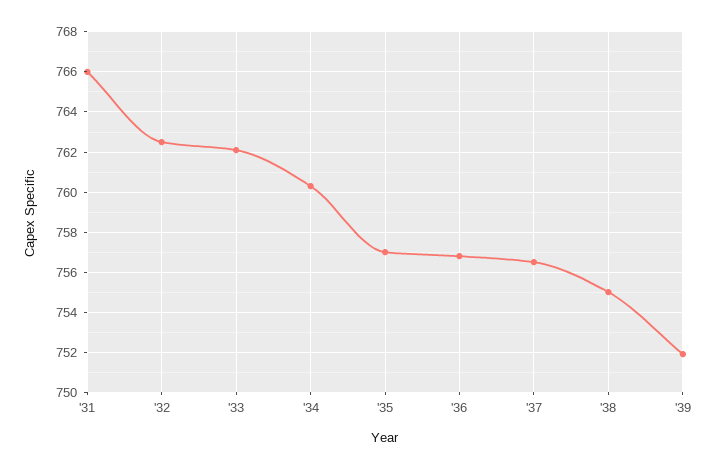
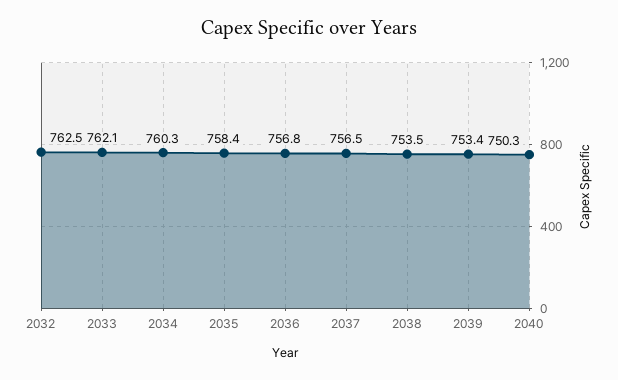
'31: 766 -> none
'35: 757 -> 758.4
'38: 755 -> 753.5
'39: 752 -> 753.4
2040: none -> 750.3

